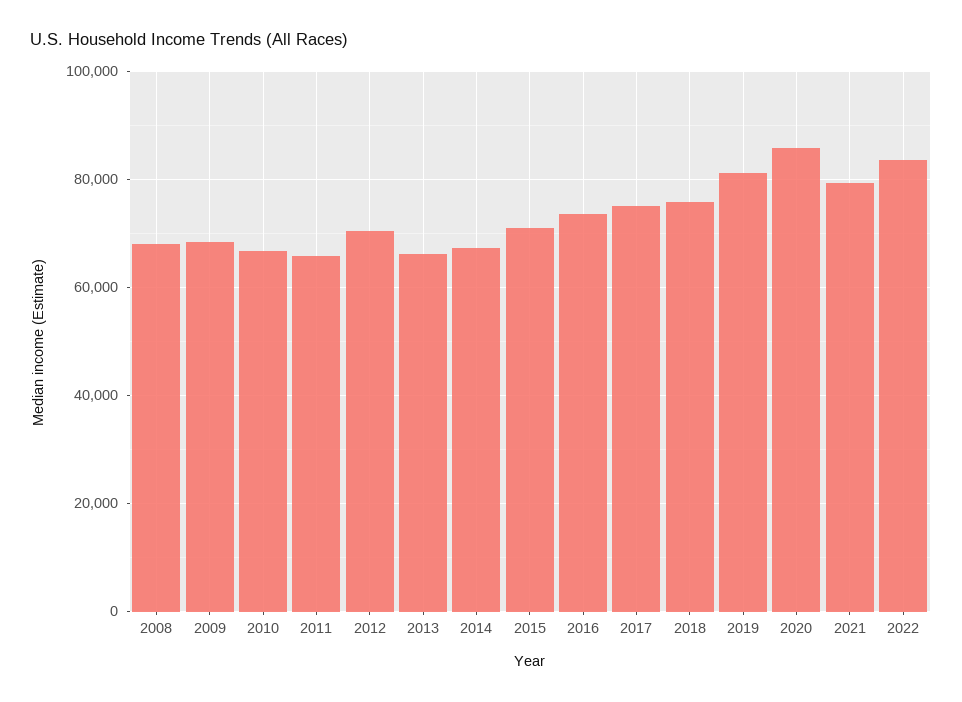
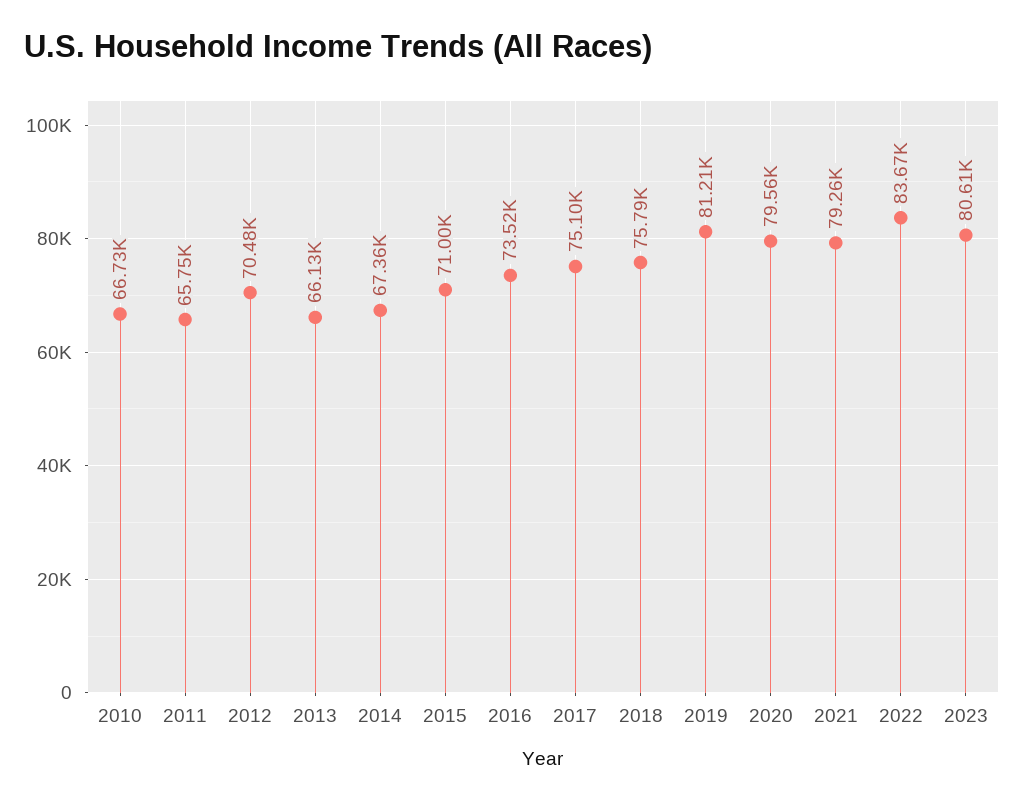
2008: 68000 -> none
2009: 68000 -> none
2020: 86000 -> 79560
2023: none -> 80610

